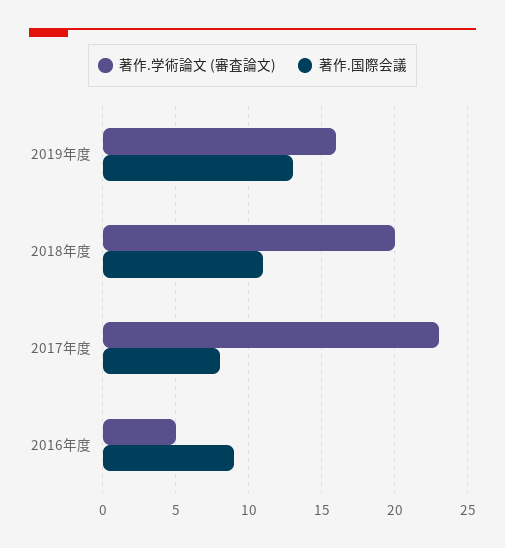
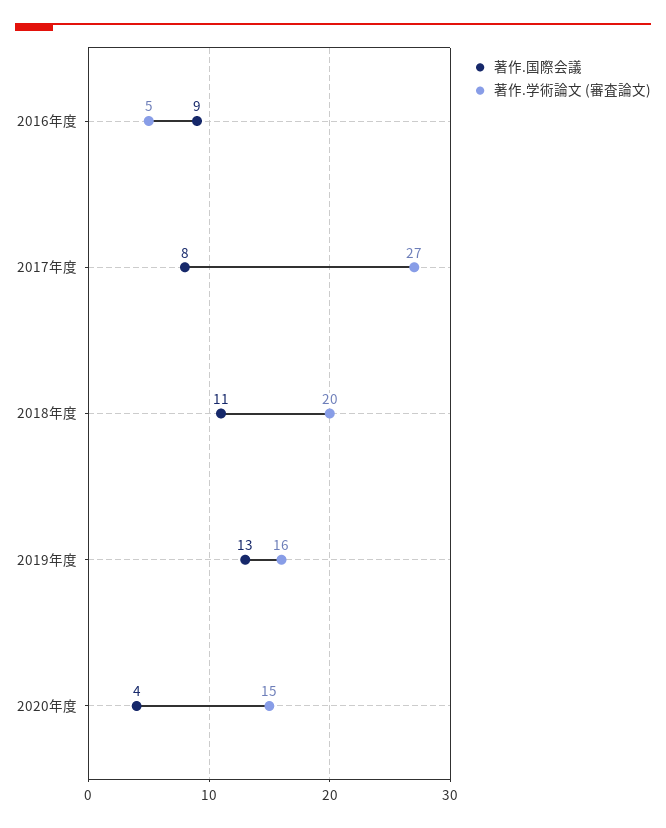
著作.学術論文 (審査論文), 2017年度: 23 -> 27
著作.国際会議, 2020年度: none -> 4
著作.学術論文 (審査論文), 2020年度: none -> 15

